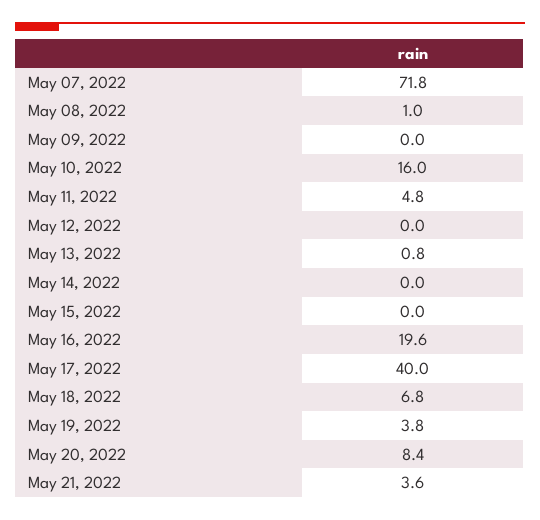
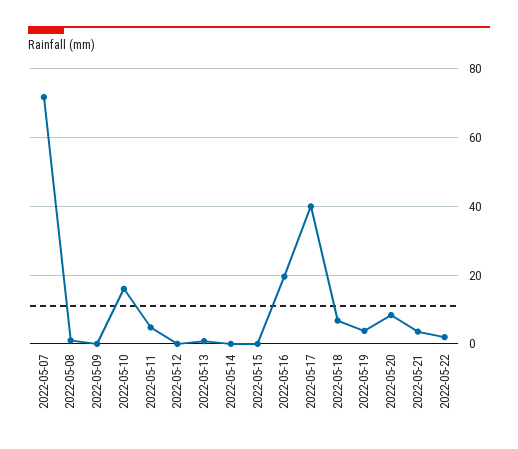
2022-05-22: none -> 2

